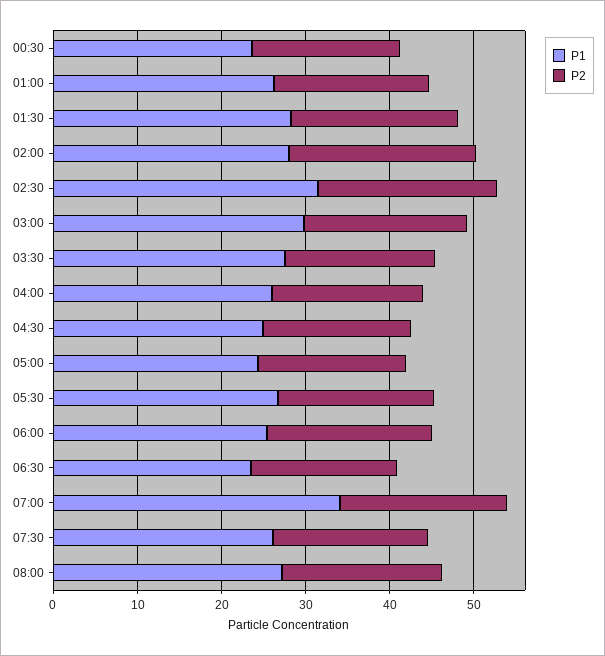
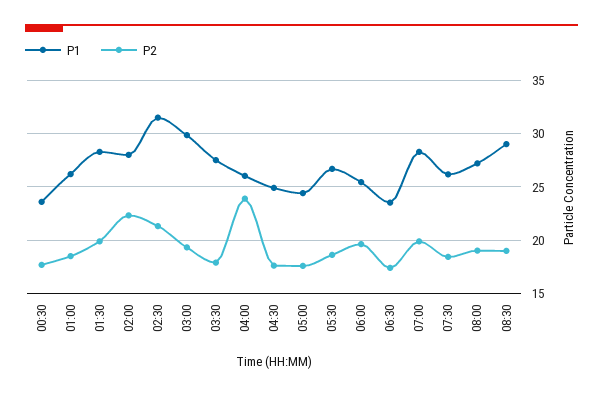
P2, 04:00: 18 -> 24
P1, 07:00: 34 -> 28
P1, 08:30: none -> 29
P2, 08:30: none -> 19

